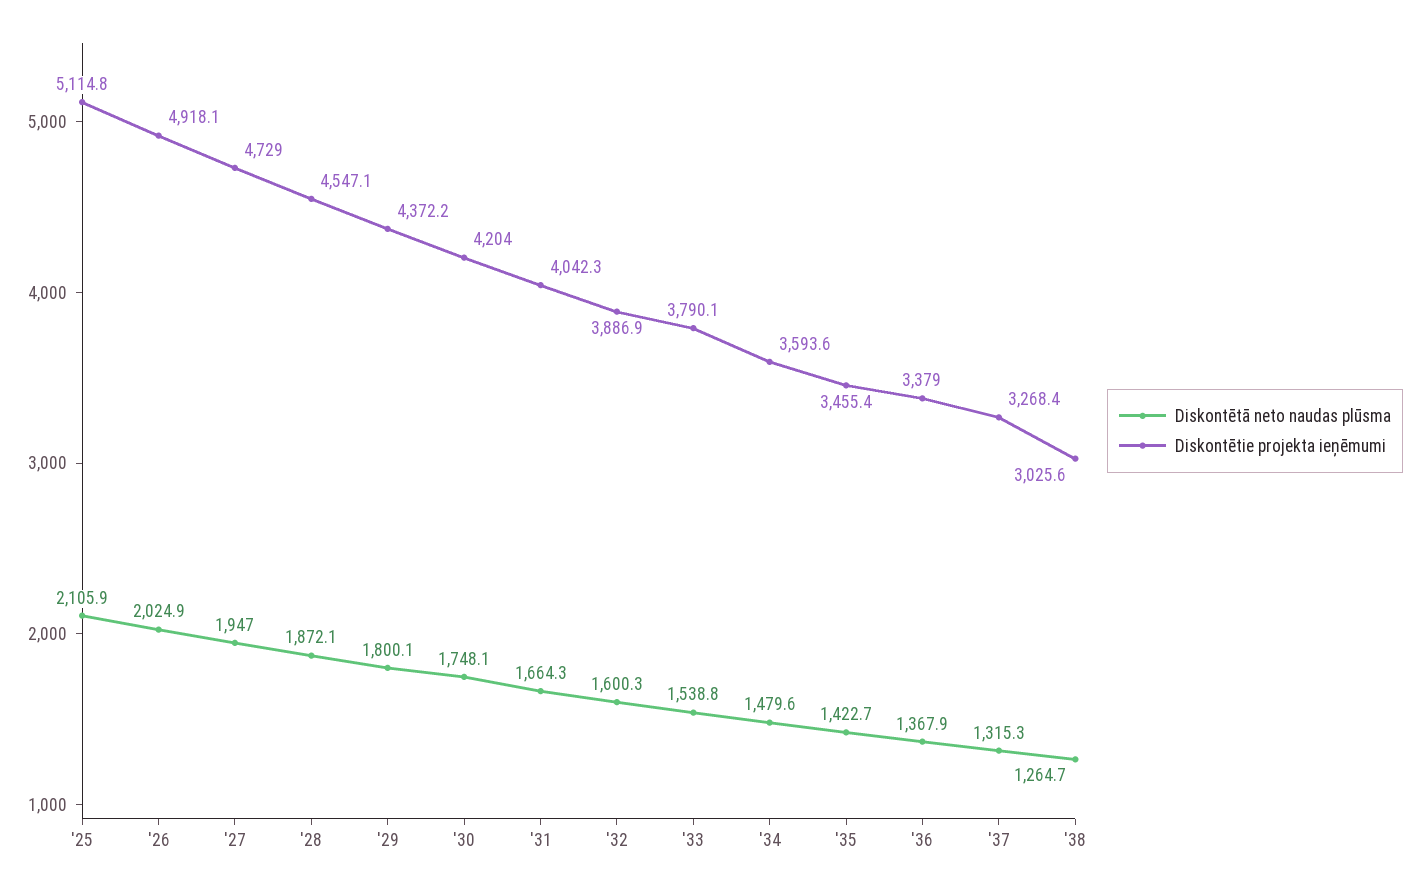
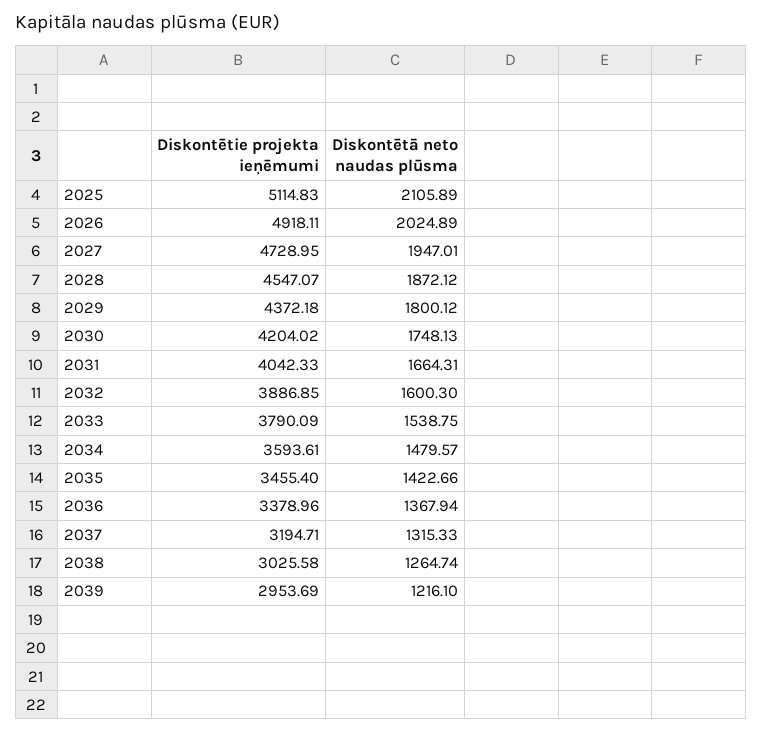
Diskontētie projekta ieņēmumi, '37: 3268.4 -> 3194.71
Diskontētie projekta ieņēmumi, 2039: none -> 2953.69
Diskontētā neto naudas plūsma, 2039: none -> 1216.1

